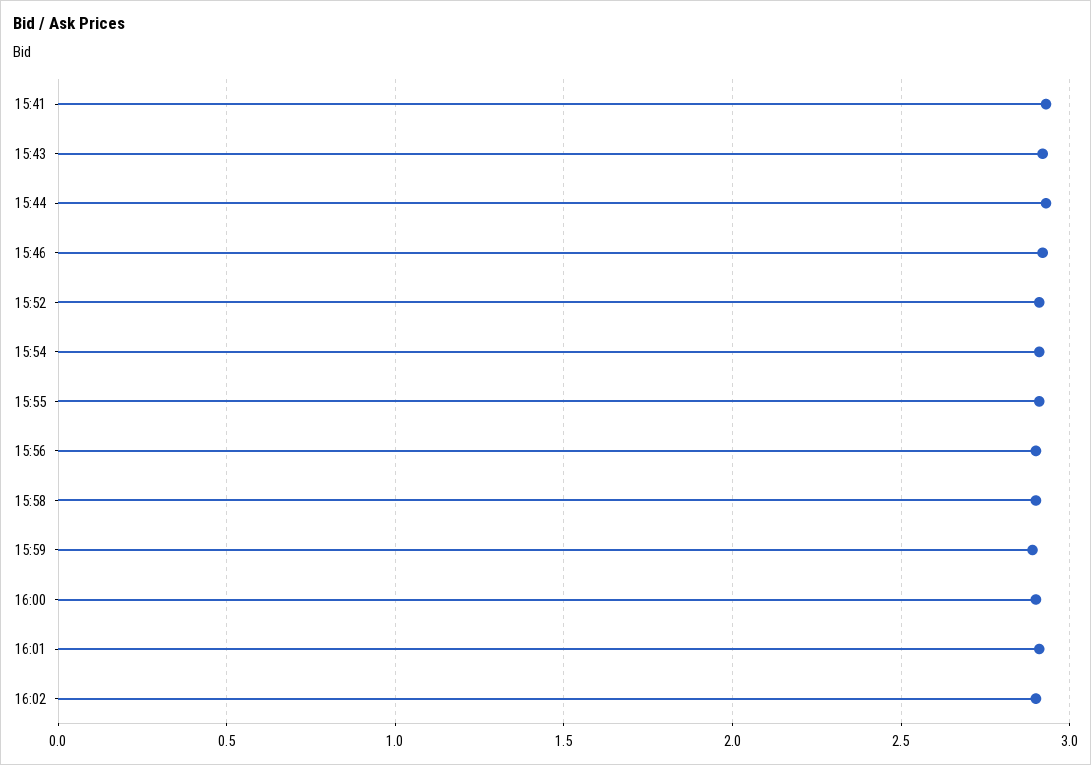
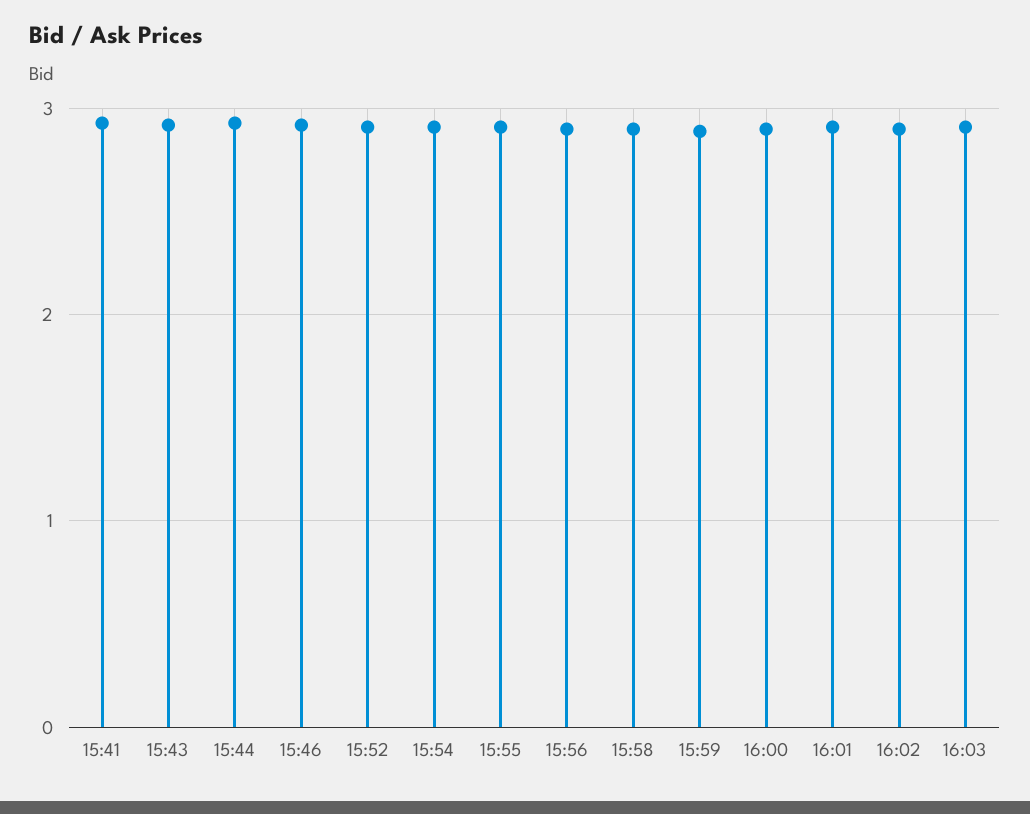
16:03: none -> 2.9

